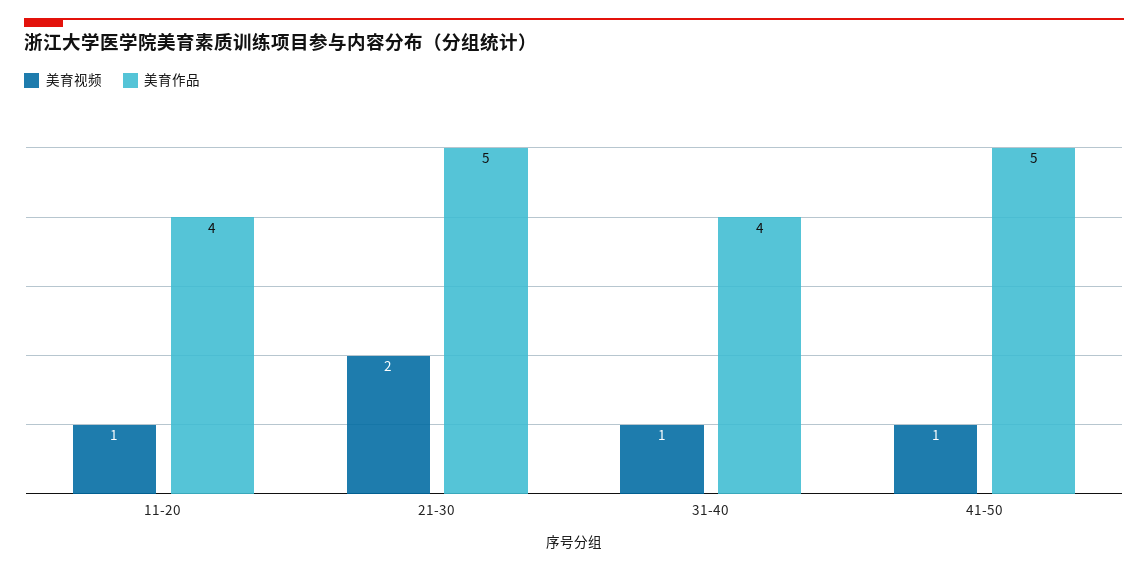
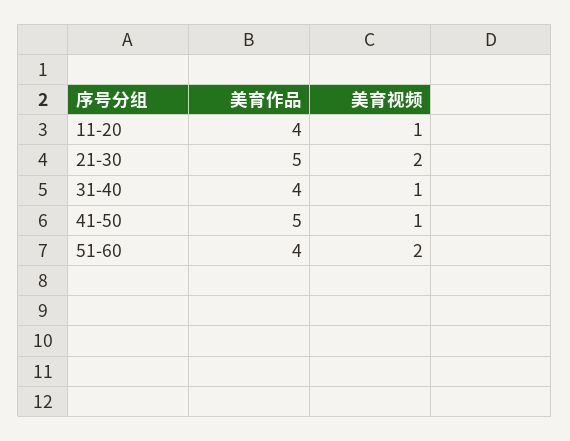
美育作品, 51-60: none -> 4
美育视频, 51-60: none -> 2

